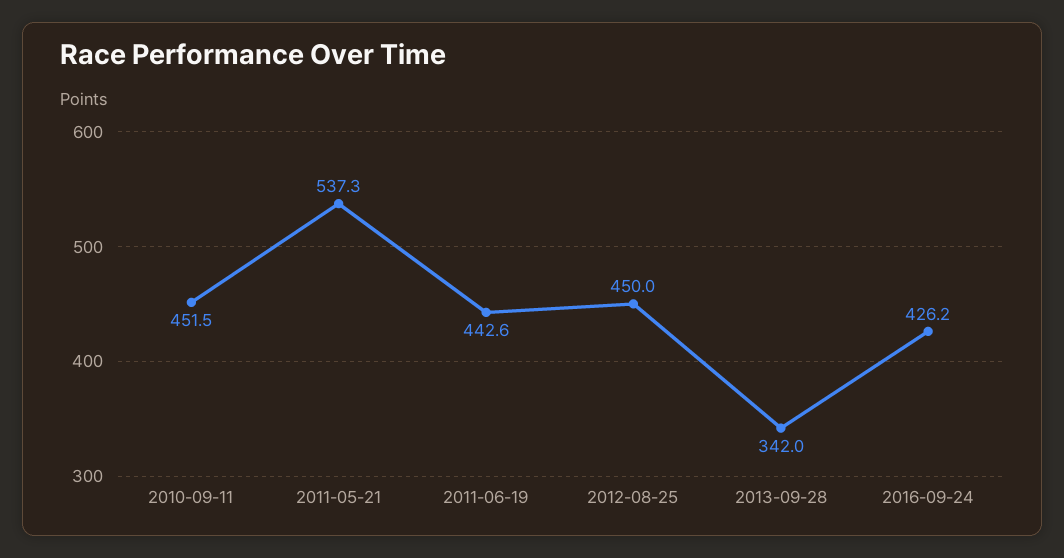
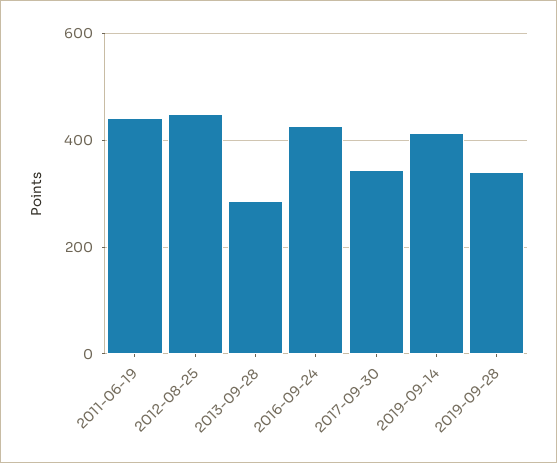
2010-09-11: 451.5 -> none
2011-05-21: 537.3 -> none
2013-09-28: 342 -> 280
2017-09-30: none -> 340
2019-09-14: none -> 420
2019-09-28: none -> 340

